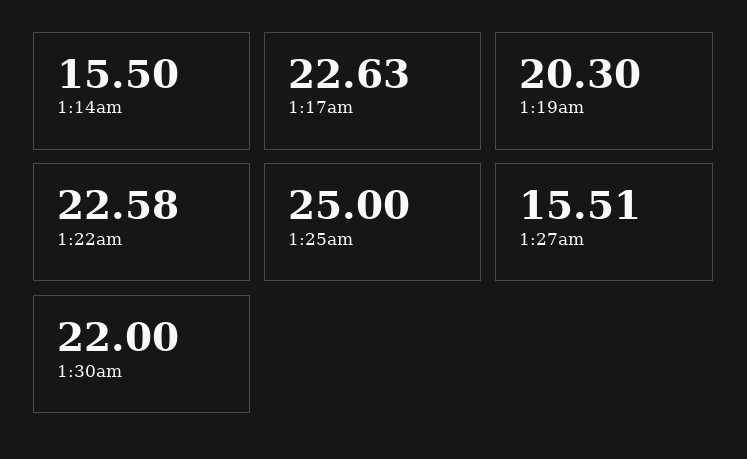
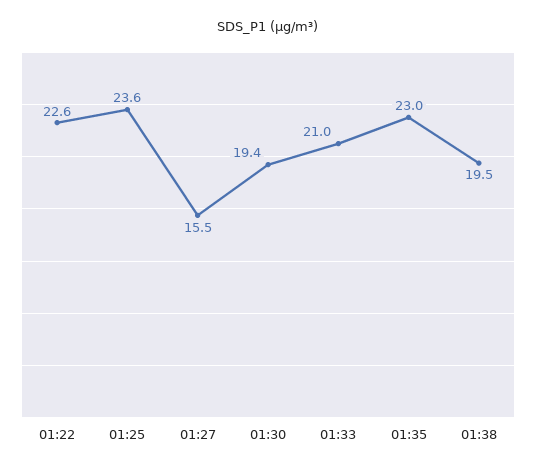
1:14am: 15.5 -> none
1:17am: 22.63 -> none
1:19am: 20.3 -> none
1:25am: 25 -> 23.6
1:30am: 22 -> 19.4
01:33: none -> 21
01:35: none -> 23
01:38: none -> 19.5

